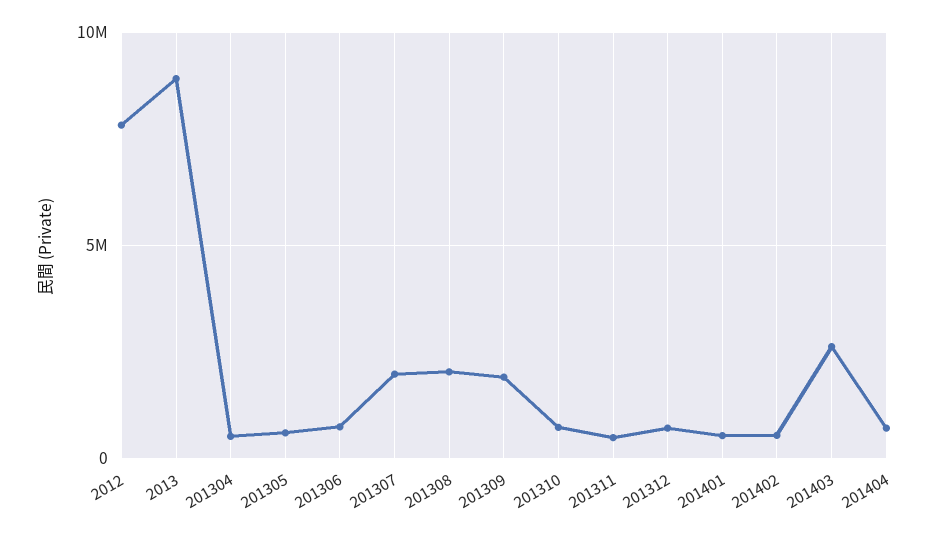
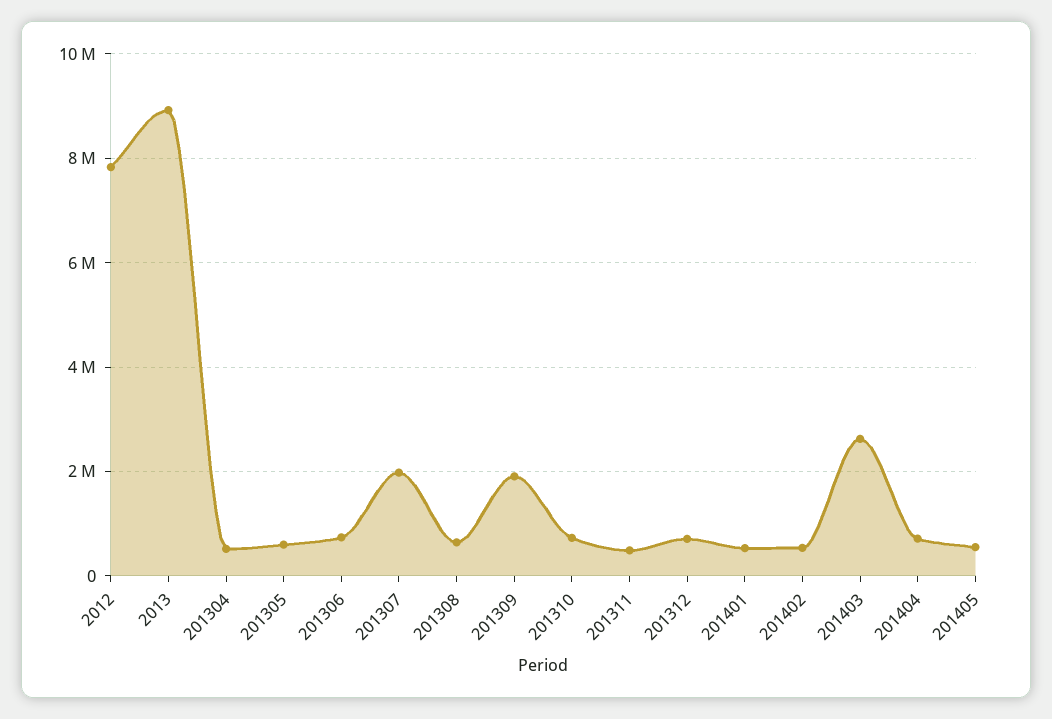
201308: 2000000 -> 600000
201405: none -> 600000

